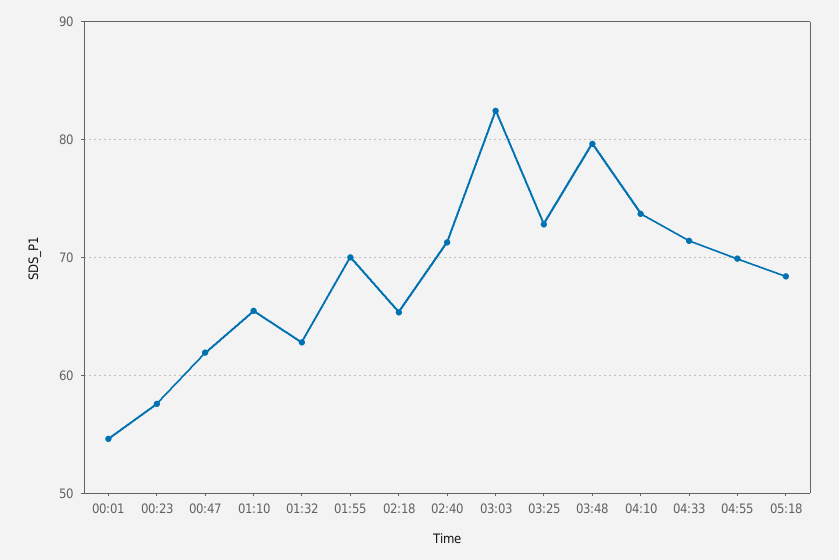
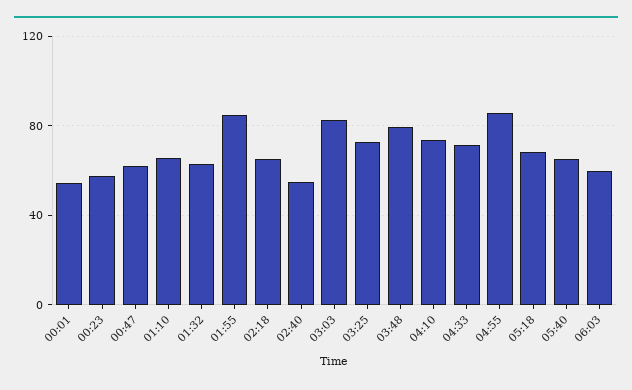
01:55: 70 -> 85
02:40: 71 -> 55
04:55: 70 -> 85
05:40: none -> 65
06:03: none -> 60

